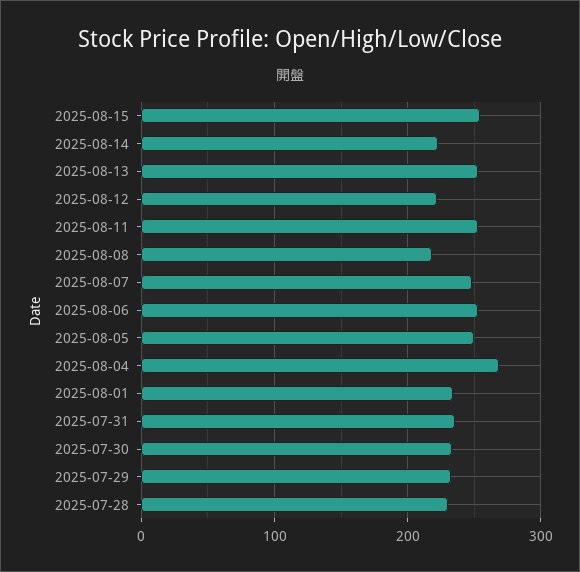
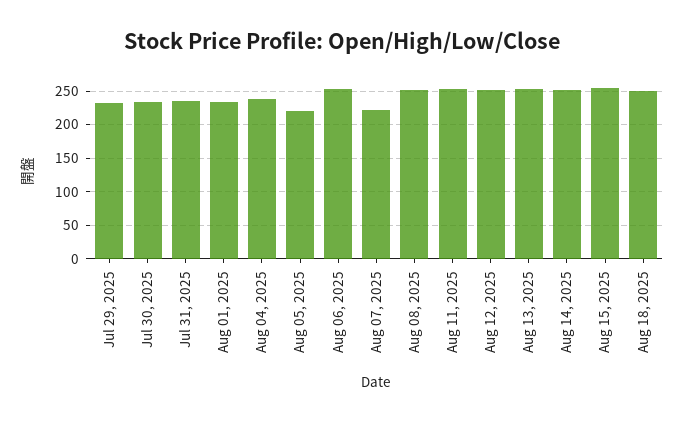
2025-08-14: 220 -> 250
2025-08-12: 220 -> 250
2025-08-08: 220 -> 250
2025-08-07: 250 -> 220
2025-08-05: 250 -> 220
2025-08-04: 270 -> 240
2025-07-28: 230 -> none
Aug 18, 2025: none -> 250

